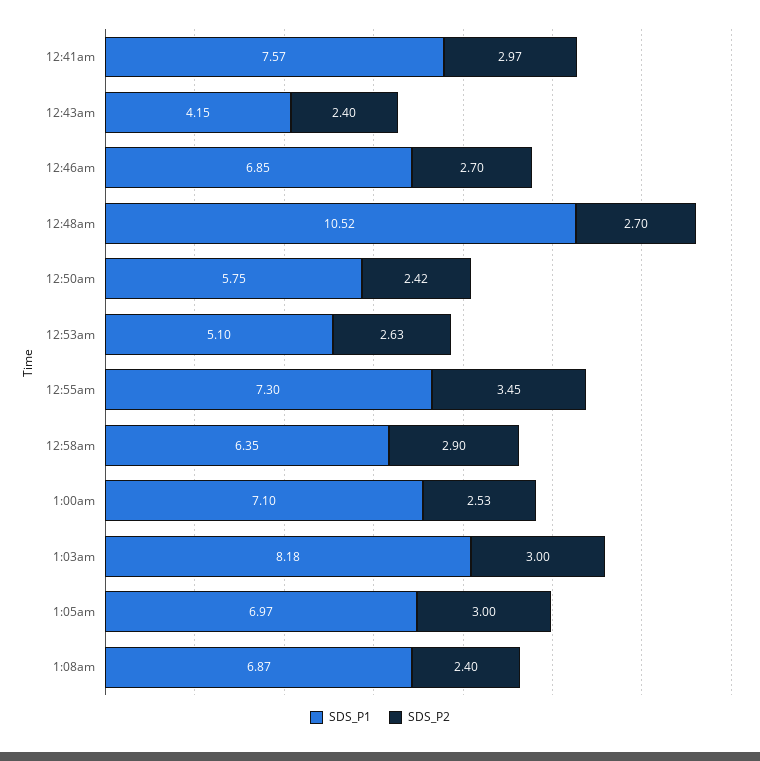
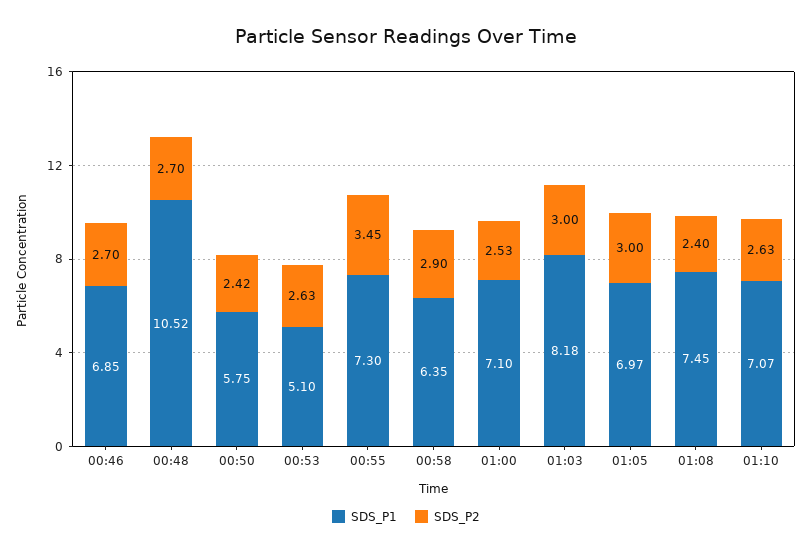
SDS_P1, 12:41am: 7.57 -> none
SDS_P2, 12:41am: 2.97 -> none
SDS_P1, 12:43am: 4.15 -> none
SDS_P2, 12:43am: 2.4 -> none
SDS_P1, 1:08am: 6.87 -> 7.45
SDS_P1, 01:10: none -> 7.07
SDS_P2, 01:10: none -> 2.63

